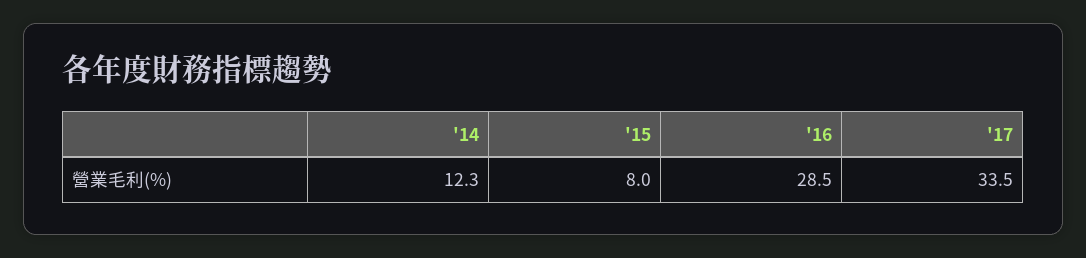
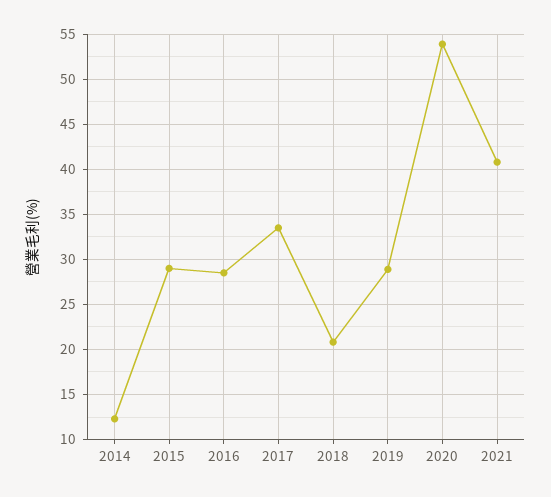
'15: 8 -> 29
2018: none -> 21
2019: none -> 29
2020: none -> 54
2021: none -> 41

